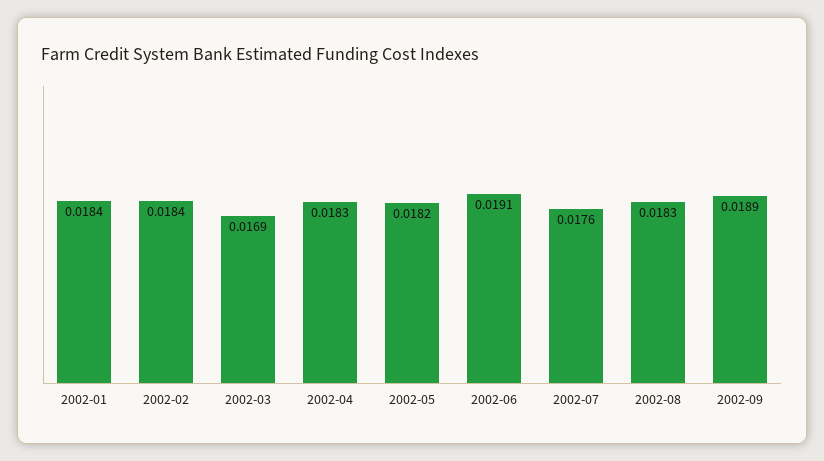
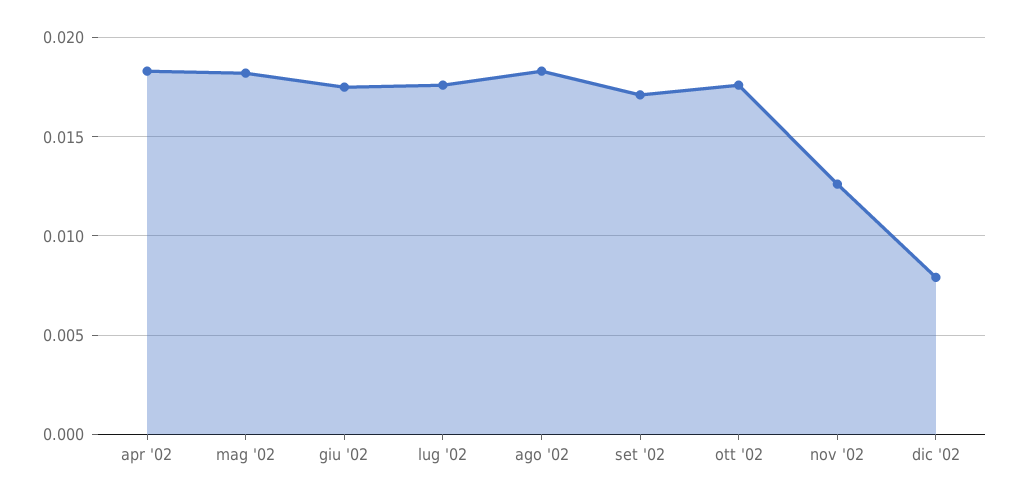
2002-01: 0.0184 -> none
2002-02: 0.0184 -> none
2002-03: 0.0169 -> none
2002-06: 0.0191 -> 0.0175
2002-09: 0.0189 -> 0.017
ott '02: none -> 0.0175
nov '02: none -> 0.0125
dic '02: none -> 0.008

